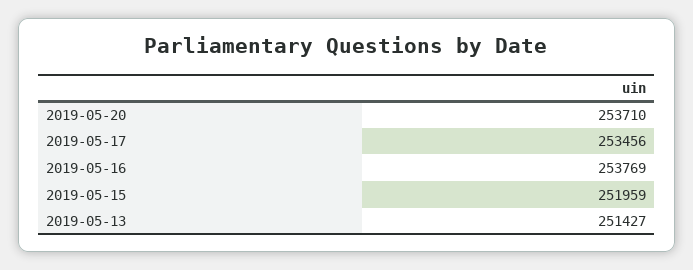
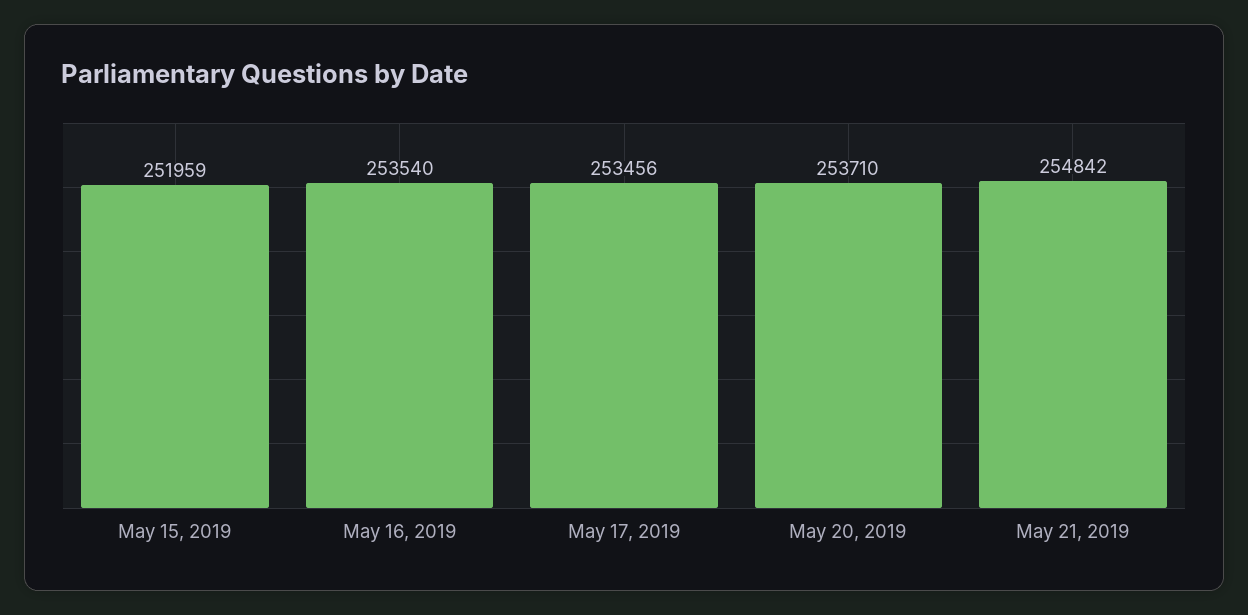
2019-05-16: 253769 -> 253540
2019-05-13: 251427 -> none
May 21, 2019: none -> 254842

